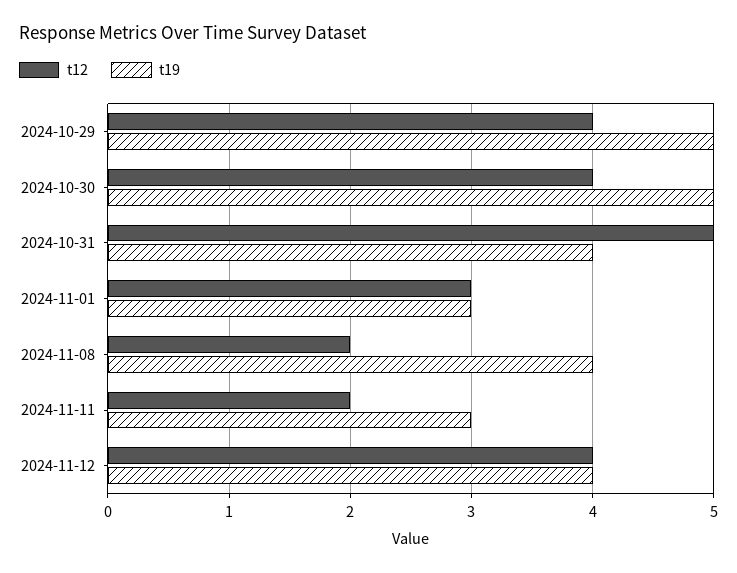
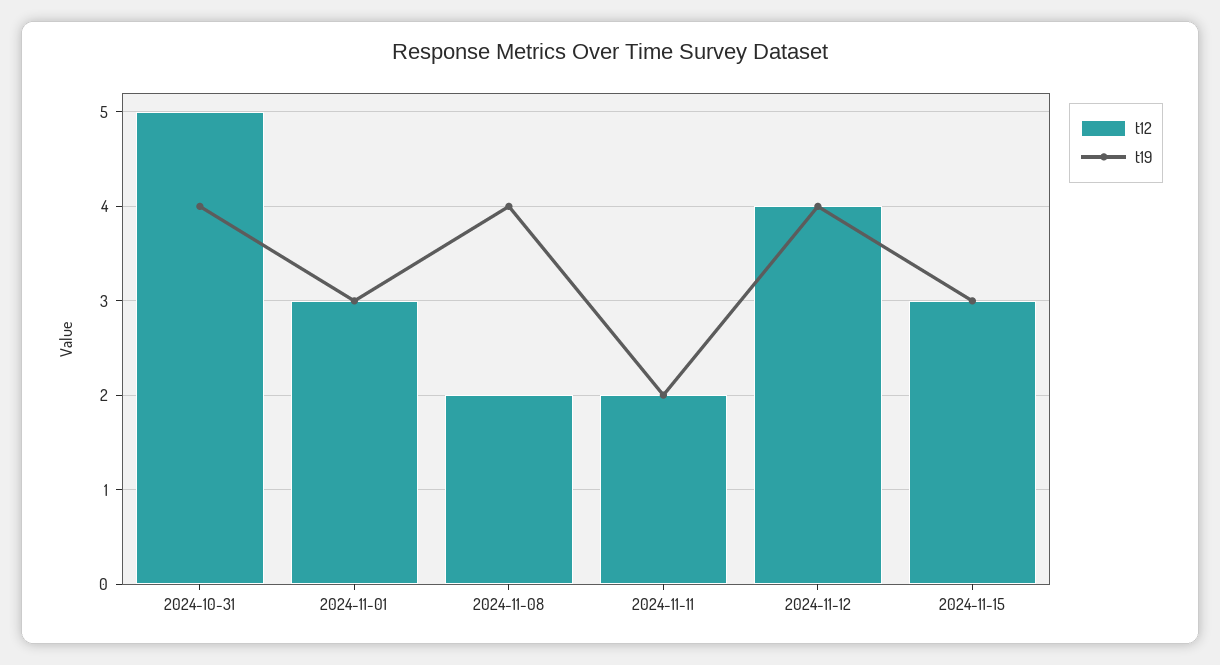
t12, 2024-10-29: 4 -> none
t19, 2024-10-29: 5 -> none
t12, 2024-10-30: 4 -> none
t19, 2024-10-30: 5 -> none
t19, 2024-11-11: 3 -> 2
t12, 2024-11-15: none -> 3
t19, 2024-11-15: none -> 3

